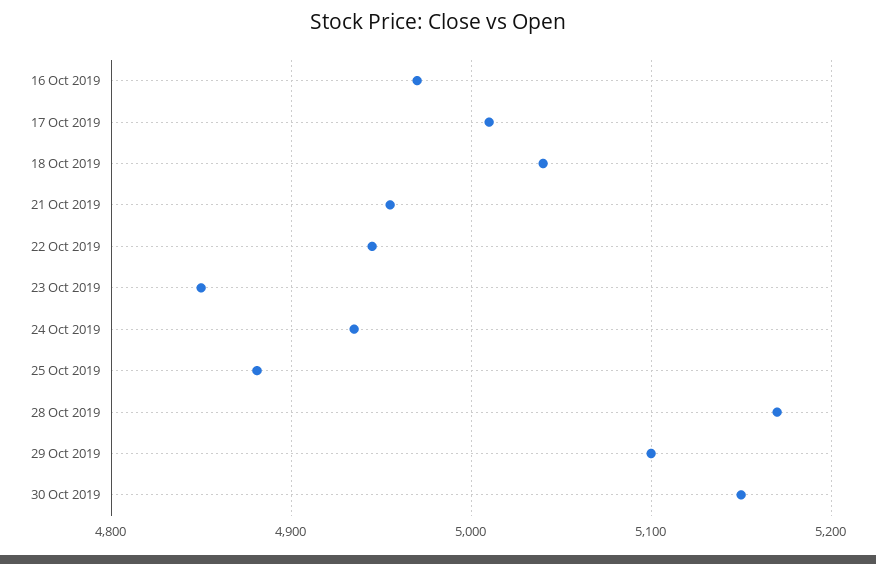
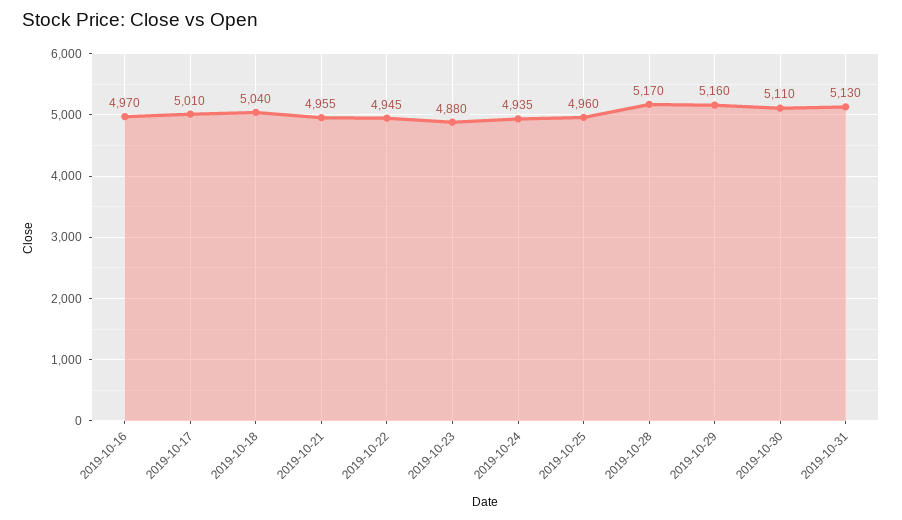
23 Oct 2019: 4850 -> 4880
25 Oct 2019: 4880 -> 4960
29 Oct 2019: 5100 -> 5160
30 Oct 2019: 5150 -> 5110
2019-10-31: none -> 5130

